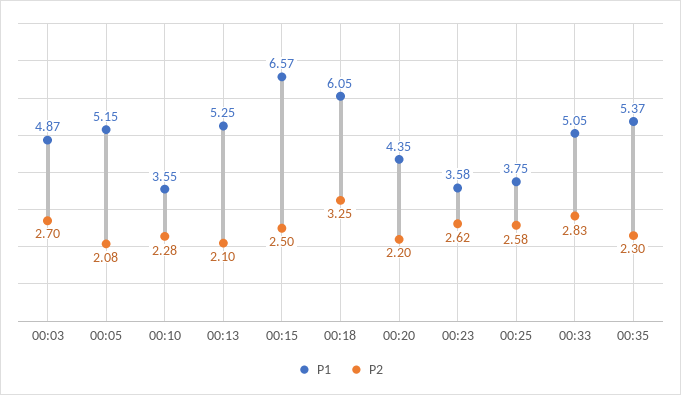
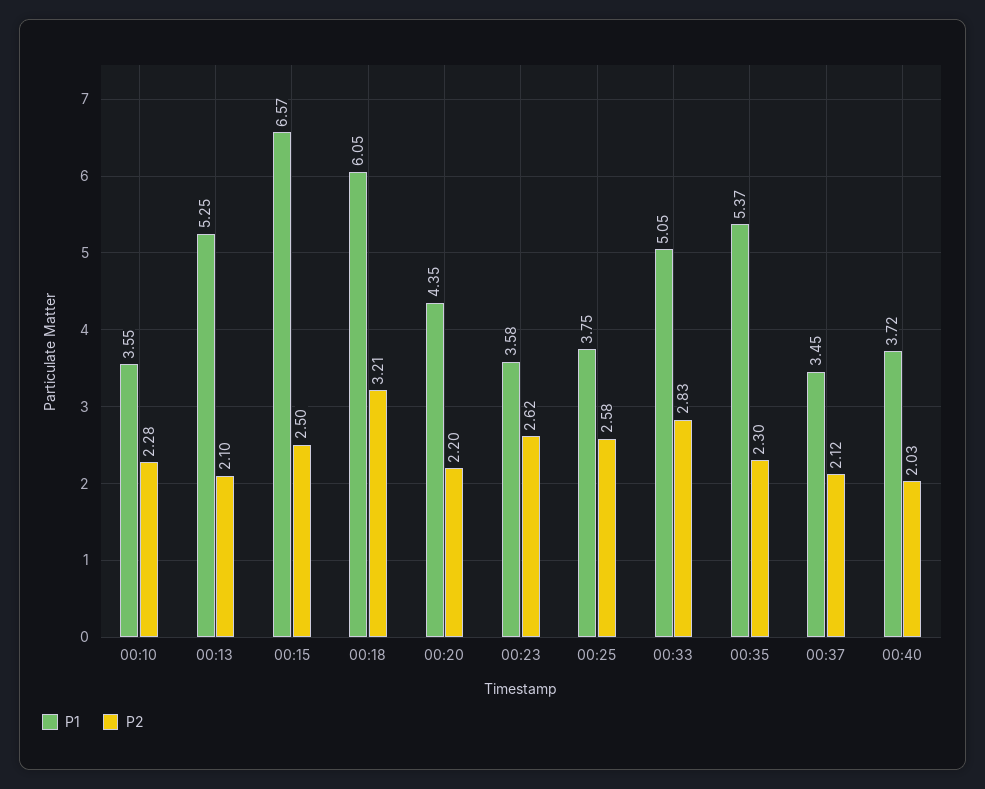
P1, 00:03: 4.87 -> none
P2, 00:03: 2.7 -> none
P1, 00:05: 5.15 -> none
P2, 00:05: 2.08 -> none
P2, 00:18: 3.25 -> 3.21
P1, 00:37: none -> 3.45
P2, 00:37: none -> 2.12
P1, 00:40: none -> 3.72
P2, 00:40: none -> 2.03

